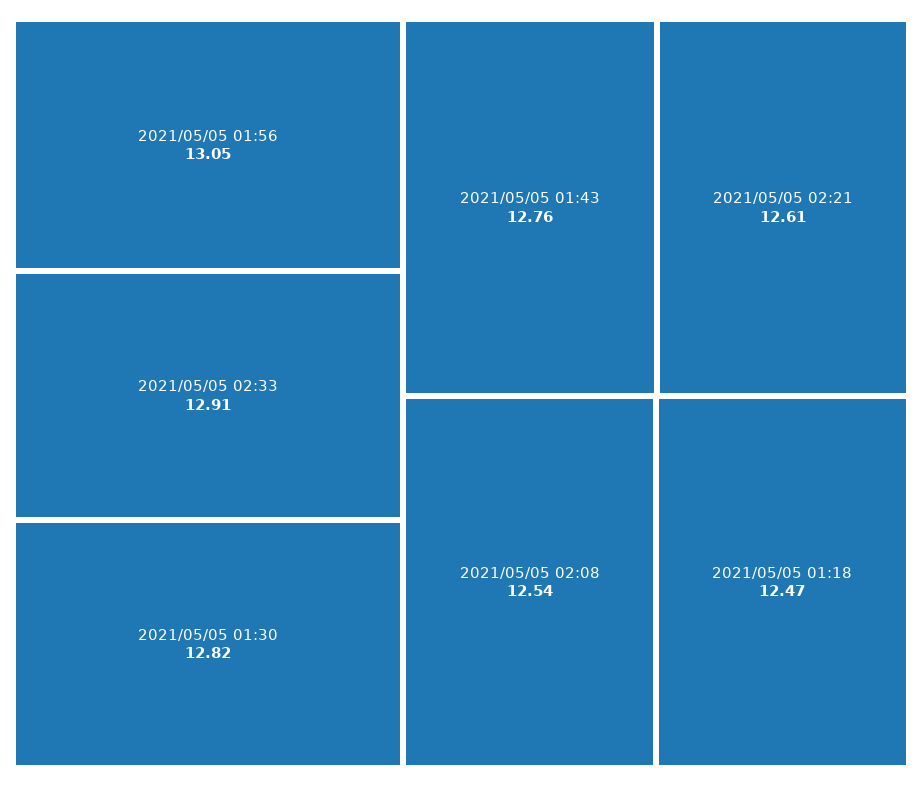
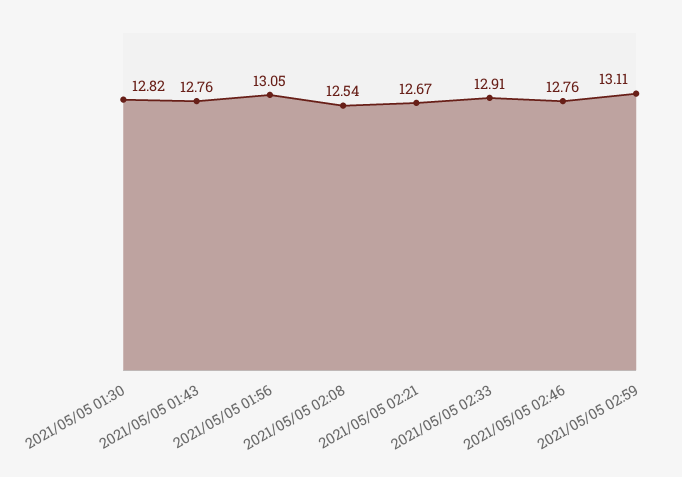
2021/05/05 02:21: 12.61 -> 12.67
2021/05/05 01:18: 12.47 -> none
2021/05/05 02:46: none -> 12.76
2021/05/05 02:59: none -> 13.11

